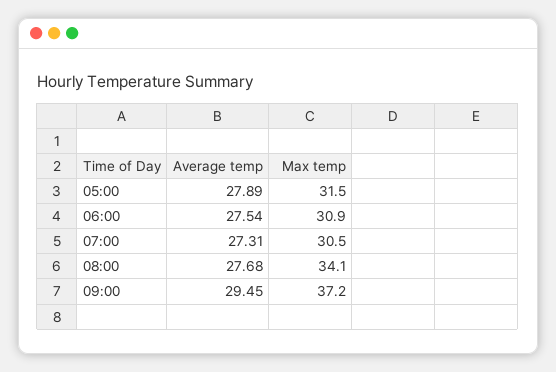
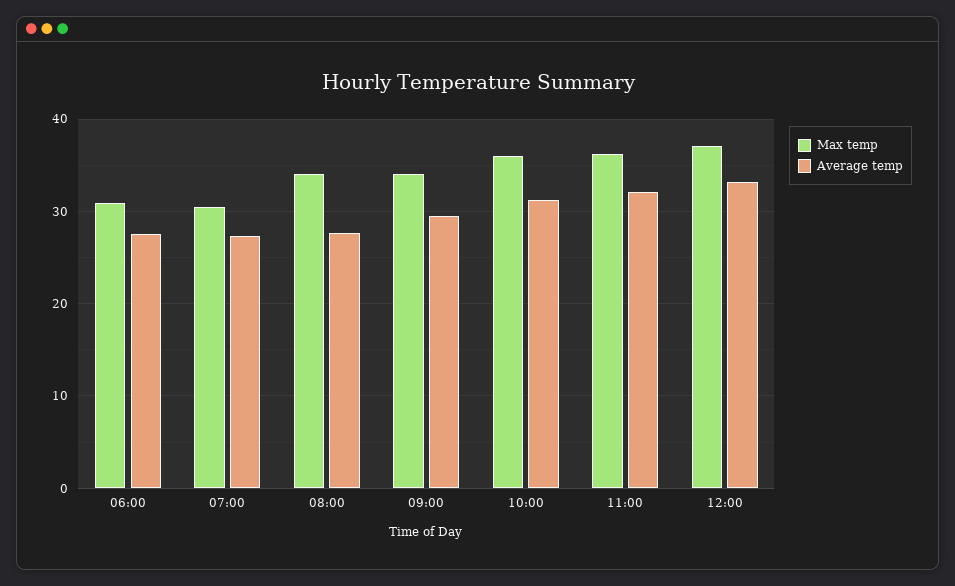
Average temp, 05:00: 27.89 -> none
Max temp, 05:00: 31.5 -> none
Max temp, 09:00: 37.2 -> 34
Max temp, 10:00: none -> 36
Average temp, 10:00: none -> 31
Max temp, 11:00: none -> 36
Average temp, 11:00: none -> 32
Max temp, 12:00: none -> 37
Average temp, 12:00: none -> 33

